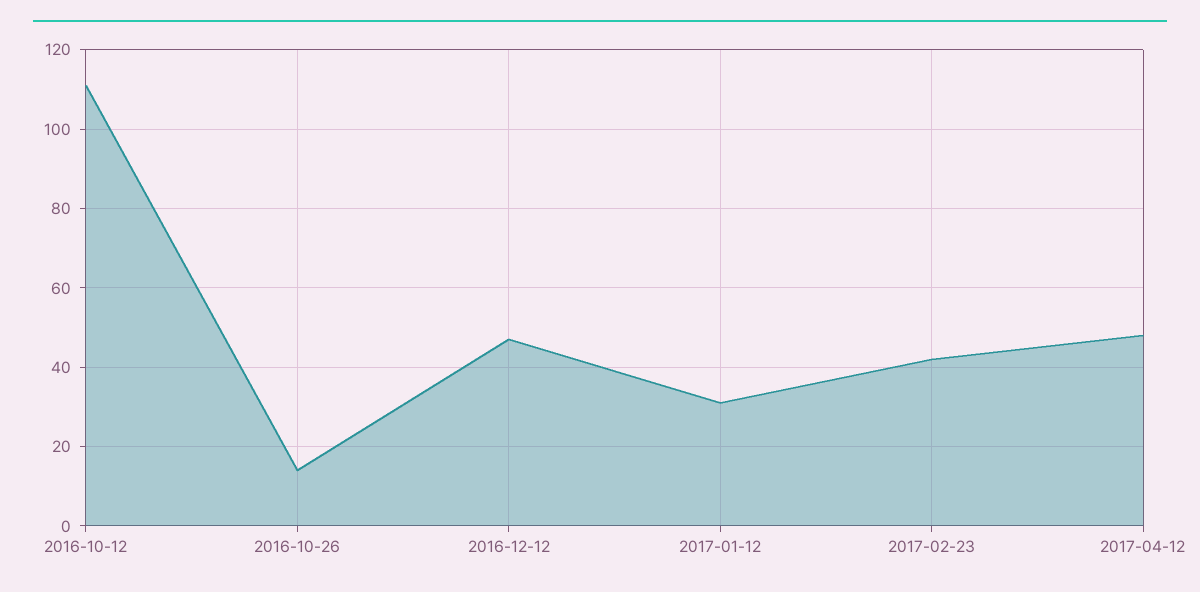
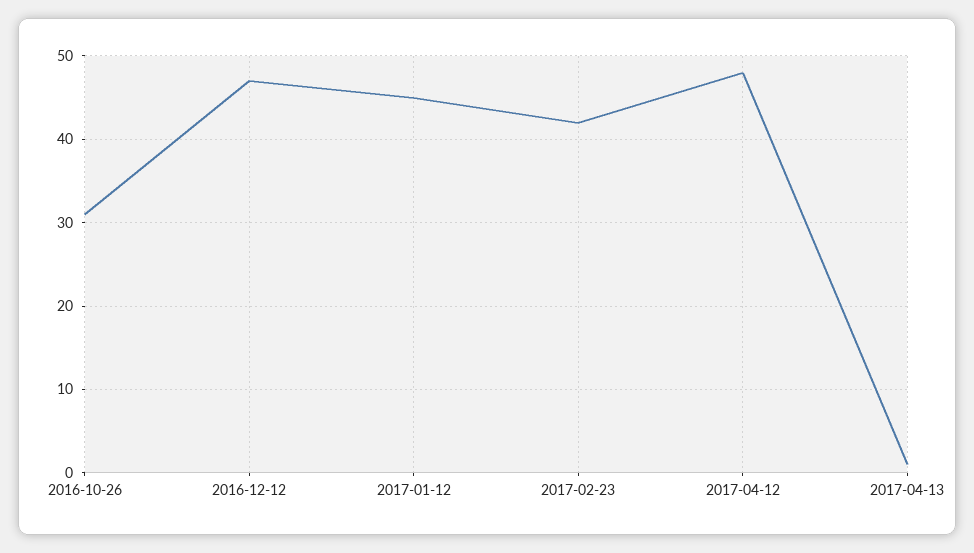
2016-10-12: 110 -> none
2016-10-26: 15 -> 31
2017-01-12: 30 -> 45
2017-04-13: none -> 1

